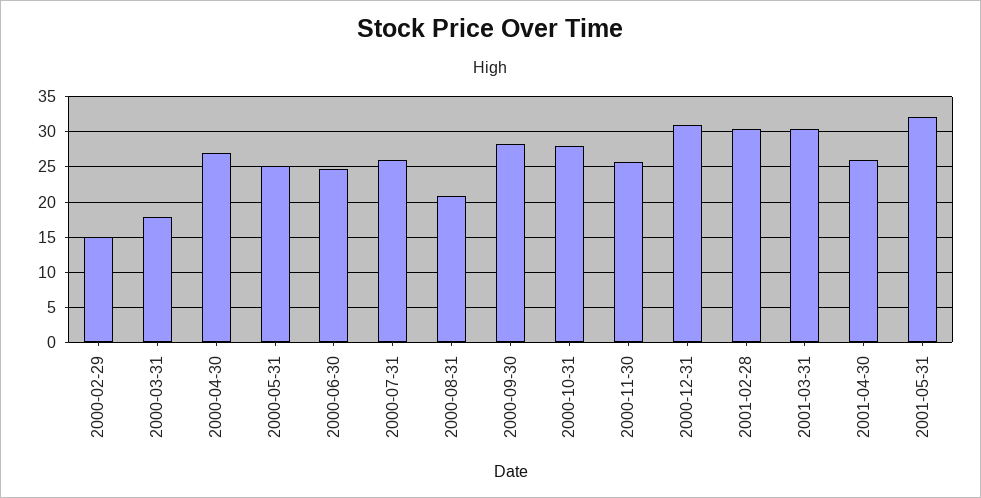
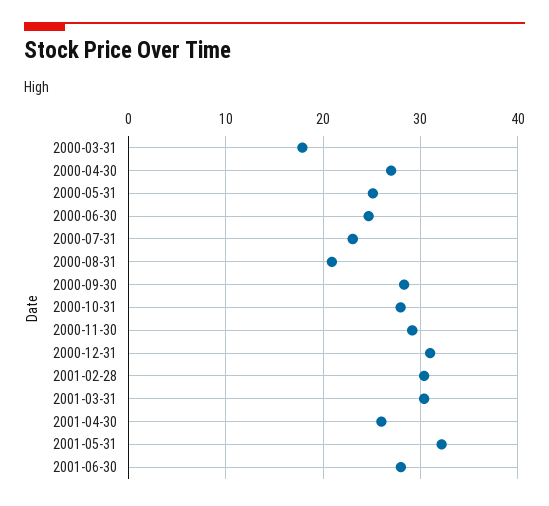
2000-02-29: 15 -> none
2000-07-31: 26 -> 23
2000-11-30: 26 -> 29
2001-06-30: none -> 28

